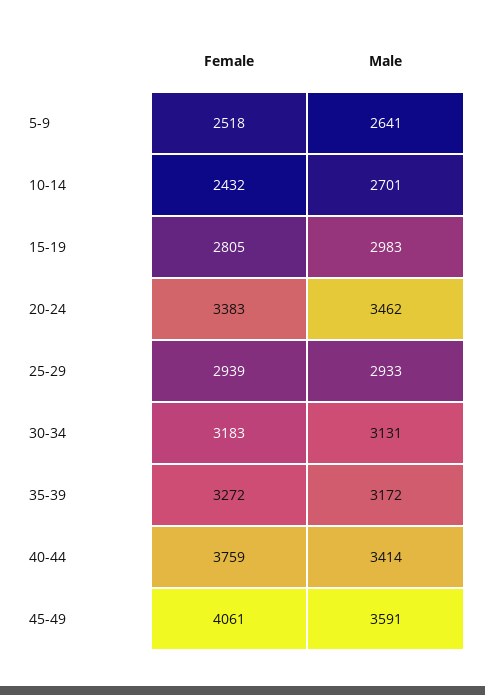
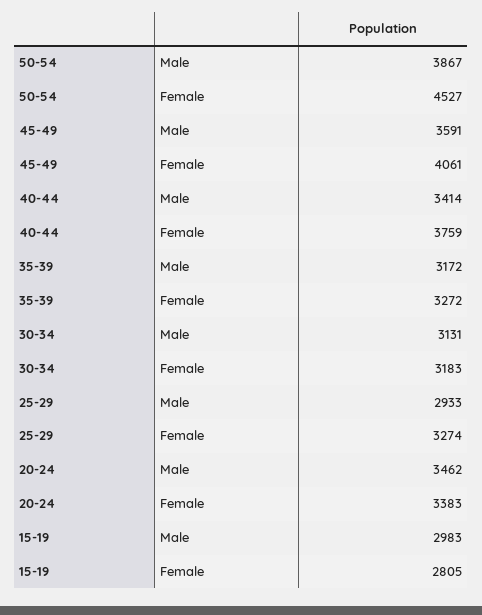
Female, 5-9: 2518 -> none
Male, 5-9: 2641 -> none
Female, 10-14: 2432 -> none
Male, 10-14: 2701 -> none
Female, 25-29: 2939 -> 3274
Male, 50-54: none -> 3867
Female, 50-54: none -> 4527

